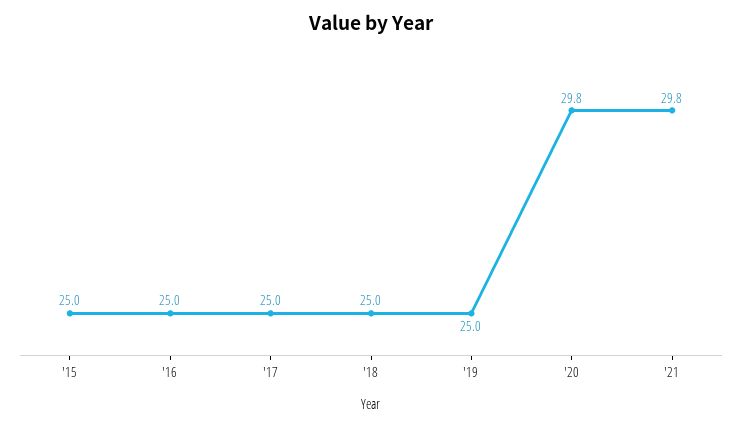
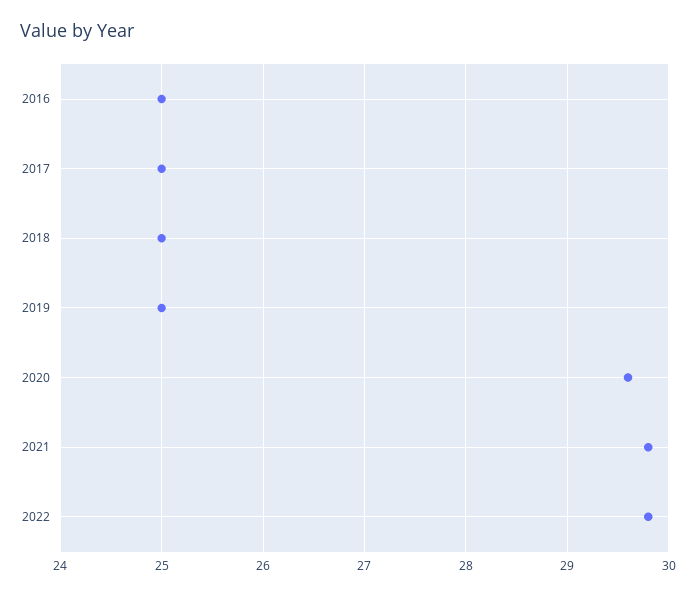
'15: 25 -> none
'20: 29.8 -> 29.6
2022: none -> 29.8

